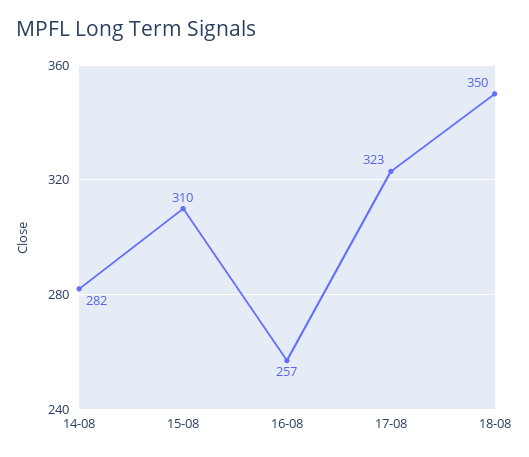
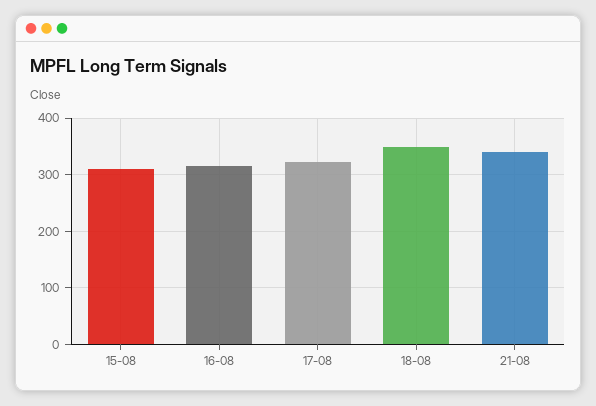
14-08: 282 -> none
16-08: 257 -> 320
21-08: none -> 340

